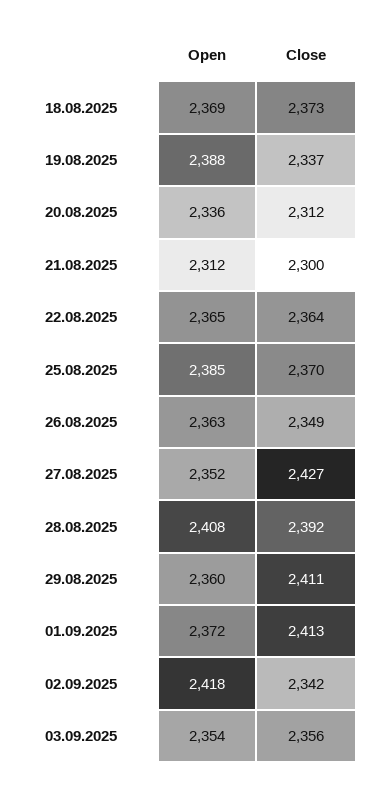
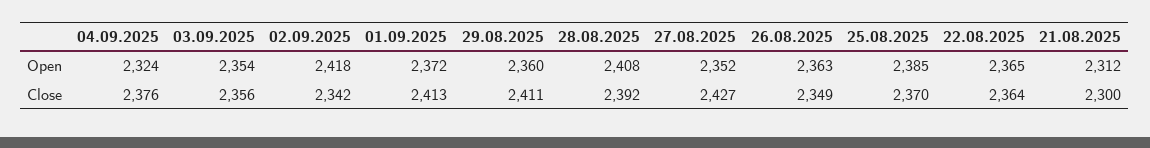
Open, 18.08.2025: 2369 -> none
Close, 18.08.2025: 2373 -> none
Open, 19.08.2025: 2388 -> none
Close, 19.08.2025: 2337 -> none
Open, 20.08.2025: 2336 -> none
Close, 20.08.2025: 2312 -> none
Open, 04.09.2025: none -> 2324
Close, 04.09.2025: none -> 2376

